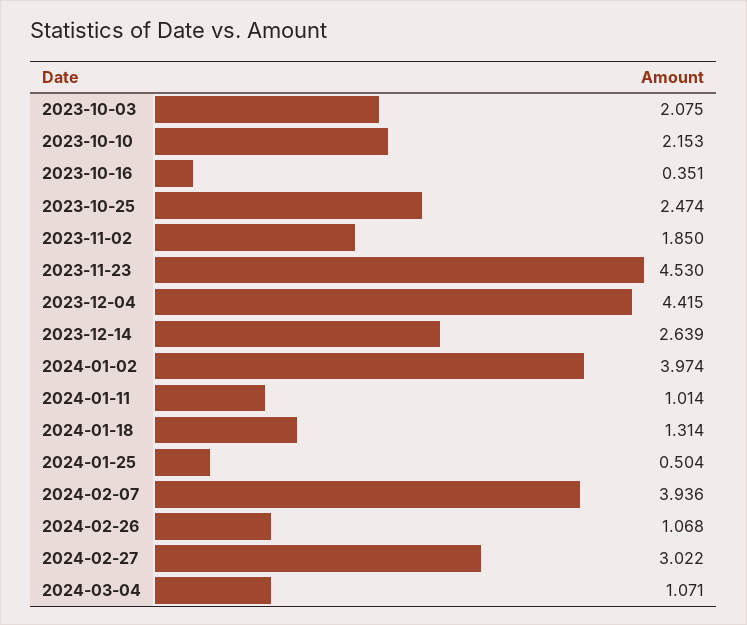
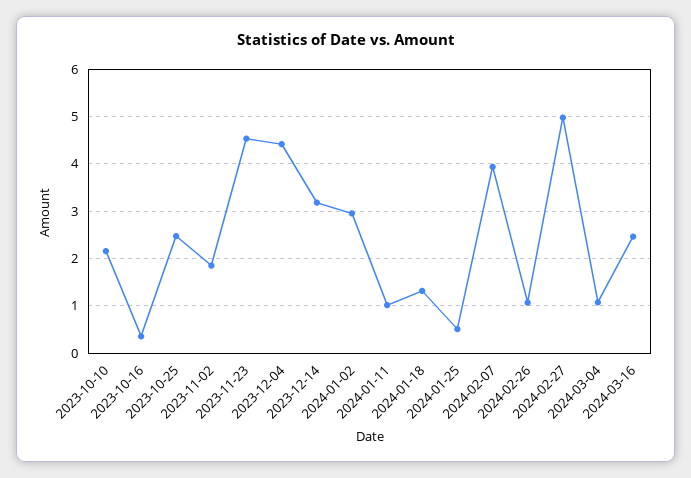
2023-10-03: 2.075 -> none
2023-12-14: 2.639 -> 3.2
2024-01-02: 3.974 -> 3
2024-02-27: 3.022 -> 5
2024-03-16: none -> 2.4

